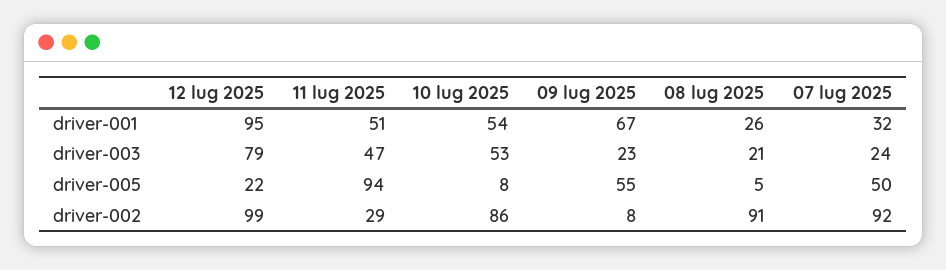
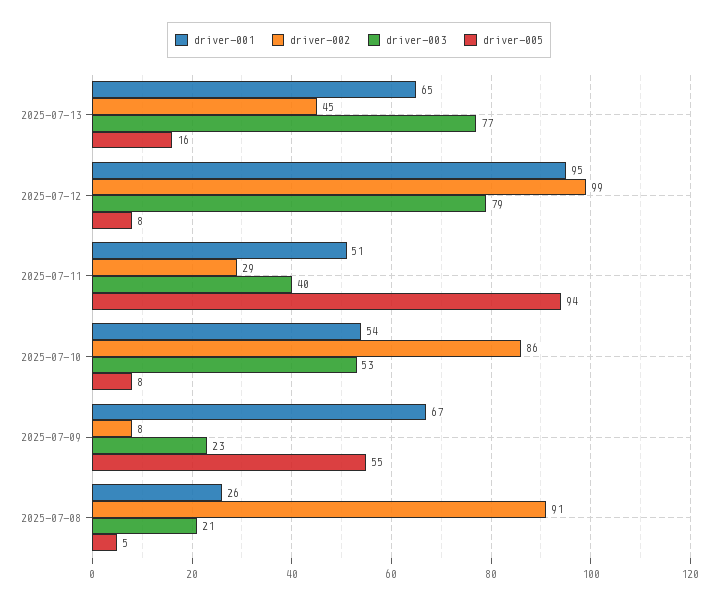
driver-001, 07 lug 2025: 32 -> none
driver-003, 11 lug 2025: 47 -> 40
driver-003, 07 lug 2025: 24 -> none
driver-005, 12 lug 2025: 22 -> 8
driver-005, 07 lug 2025: 50 -> none
driver-002, 07 lug 2025: 92 -> none
driver-001, 2025-07-13: none -> 65
driver-002, 2025-07-13: none -> 45
driver-003, 2025-07-13: none -> 77
driver-005, 2025-07-13: none -> 16

